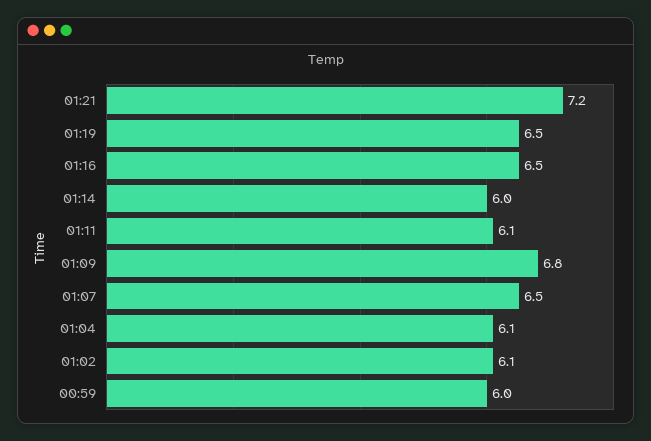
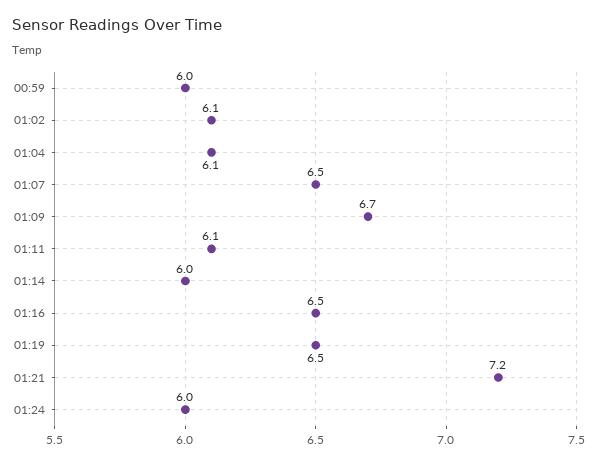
01:09: 6.8 -> 6.7
01:24: none -> 6

